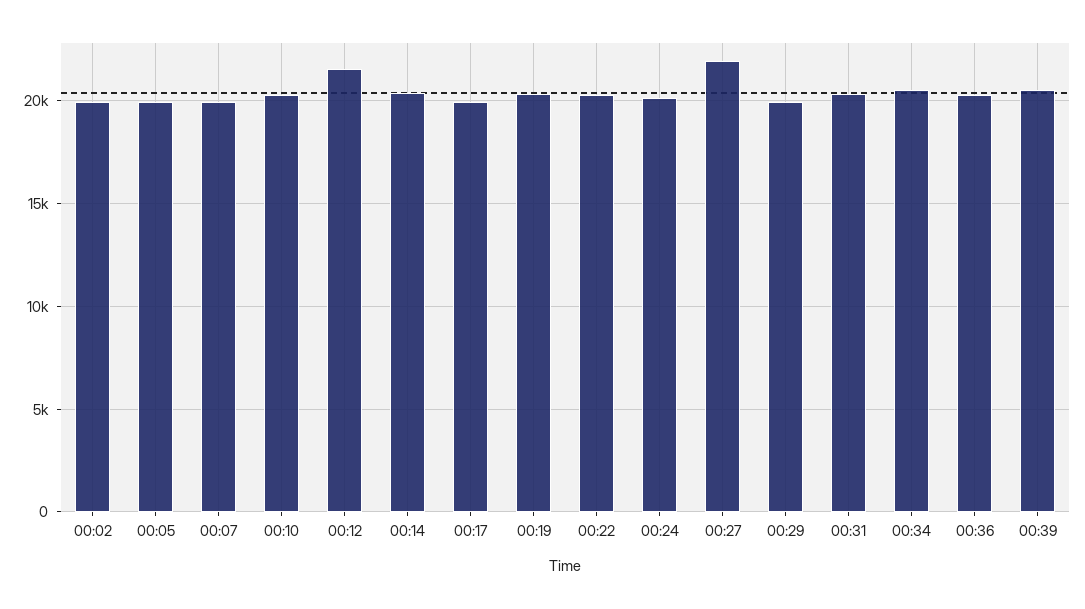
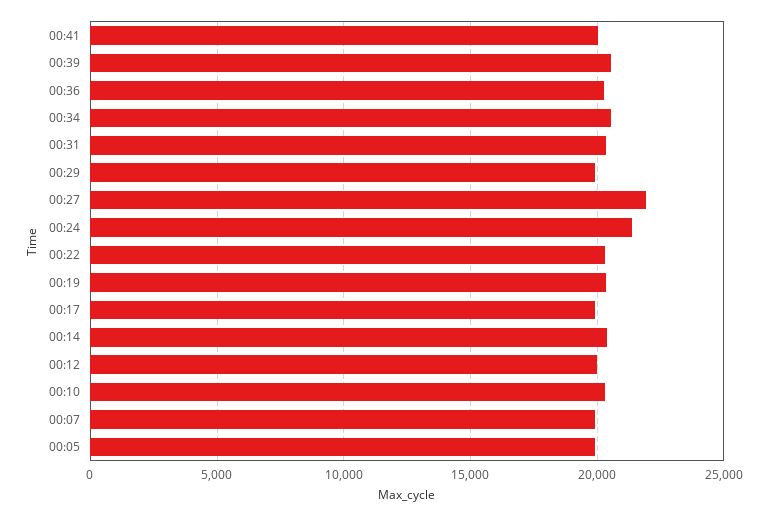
00:02: 20000 -> none
00:12: 21500 -> 20000
00:24: 20000 -> 21500
00:41: none -> 20000

